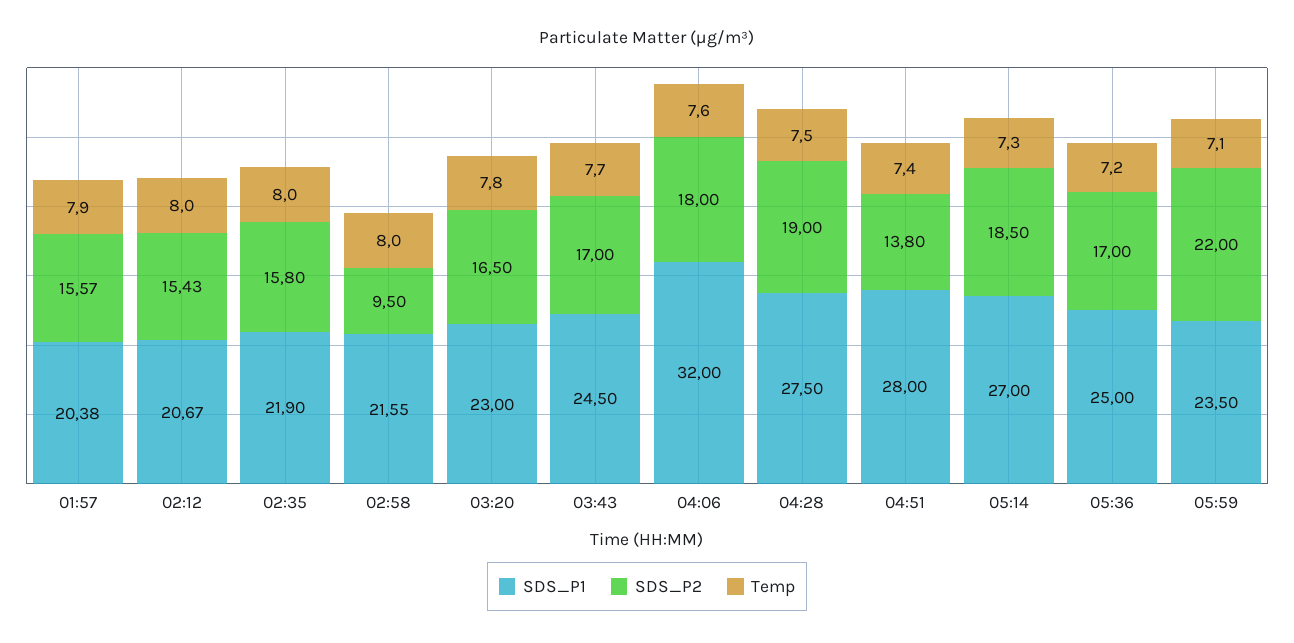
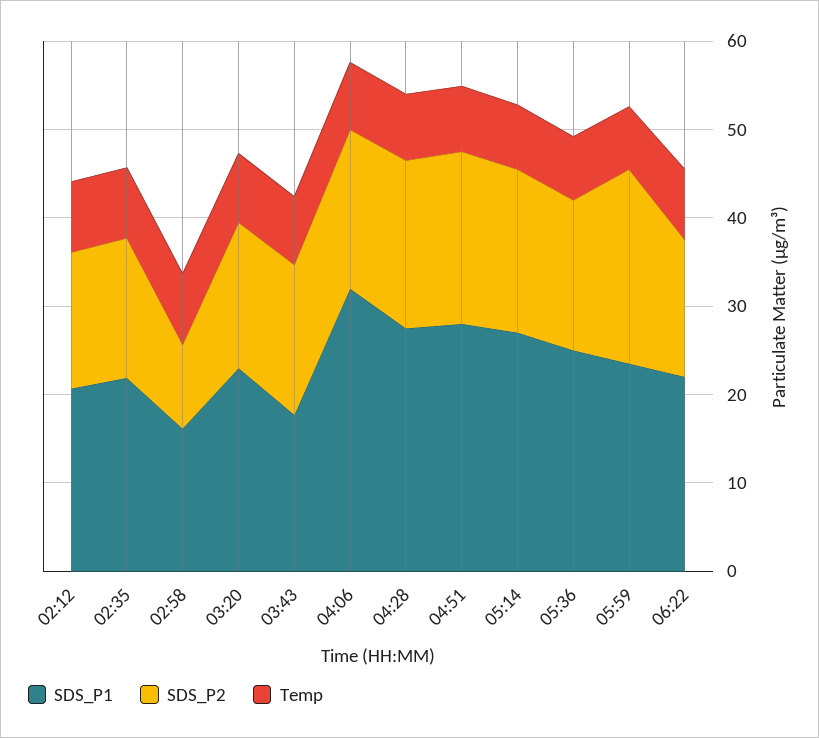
SDS_P1, 01:57: 20.38 -> none
SDS_P2, 01:57: 15.57 -> none
Temp, 01:57: 7.9 -> none
SDS_P1, 02:58: 21.55 -> 16
SDS_P1, 03:43: 24.5 -> 18
SDS_P2, 04:51: 13.8 -> 20
SDS_P1, 06:22: none -> 22
SDS_P2, 06:22: none -> 16
Temp, 06:22: none -> 8

